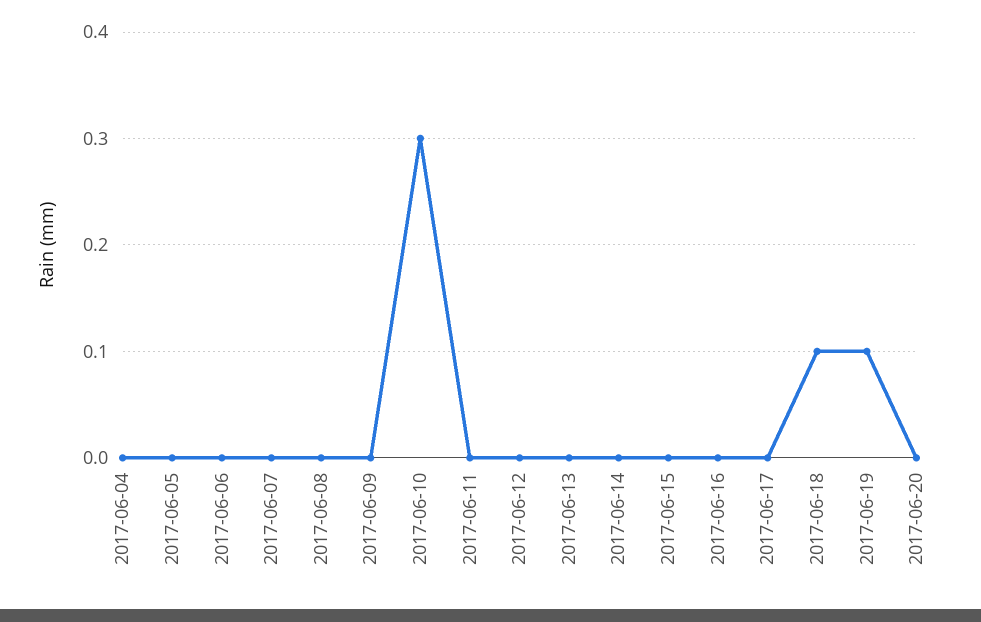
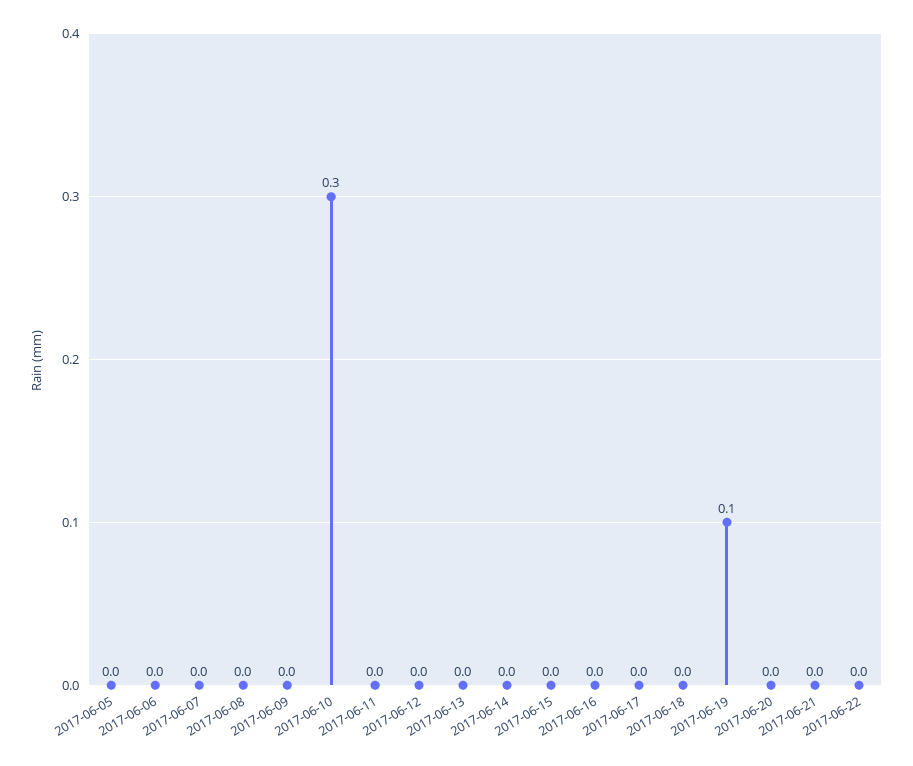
2017-06-04: 0 -> none
2017-06-18: 0.1 -> 0
2017-06-21: none -> 0
2017-06-22: none -> 0

